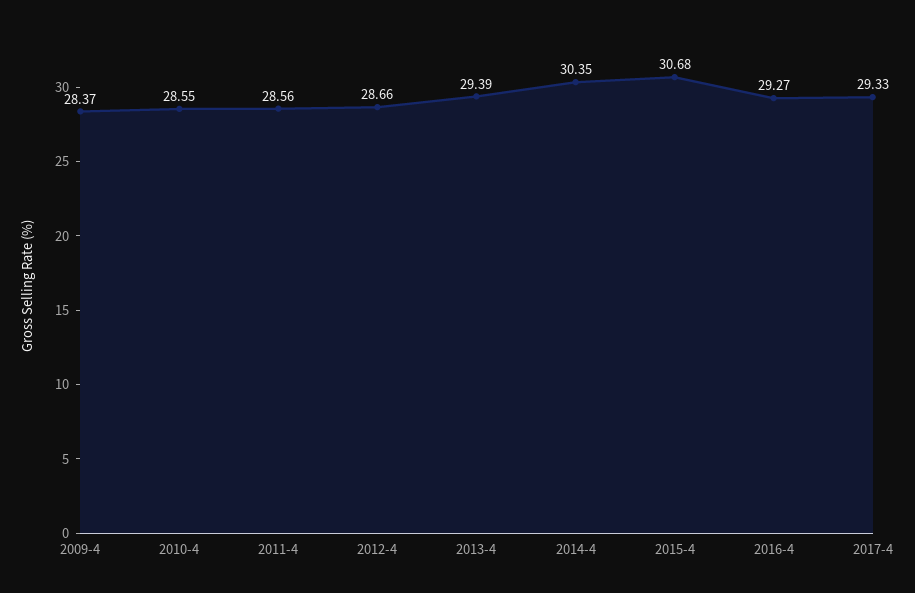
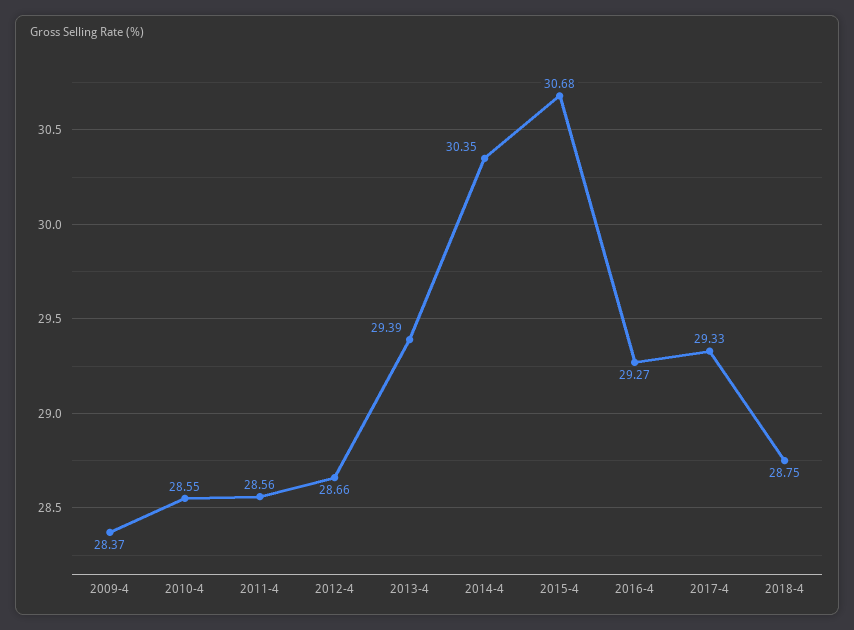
2018-4: none -> 28.75

